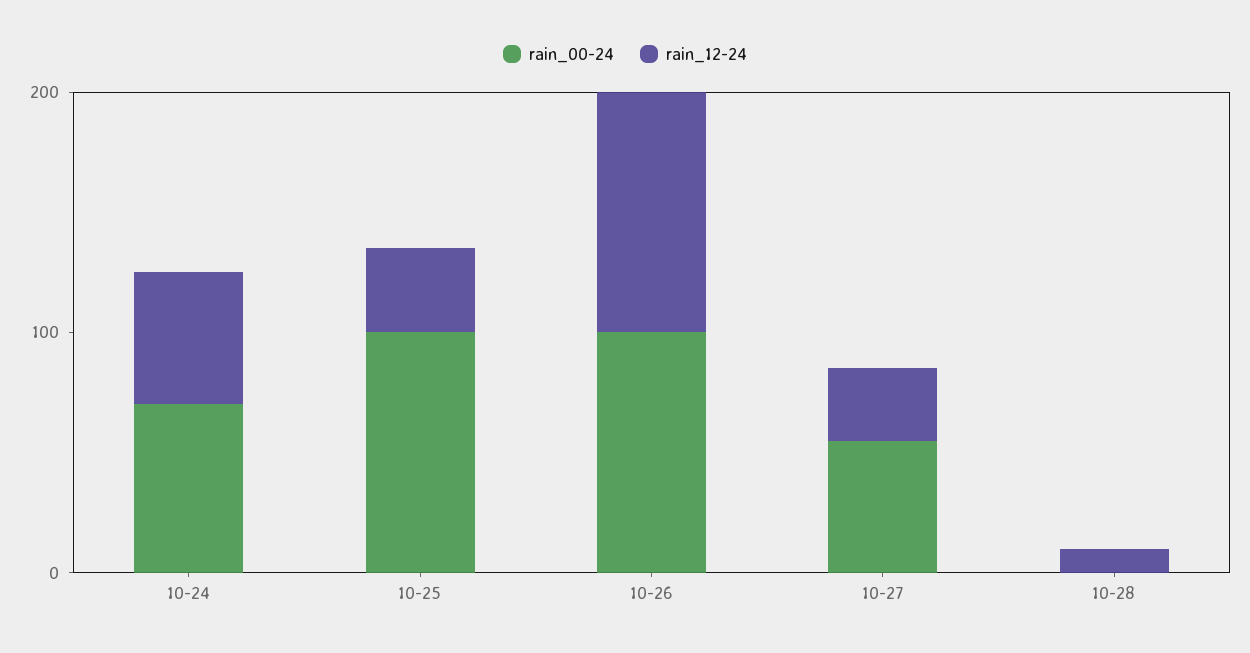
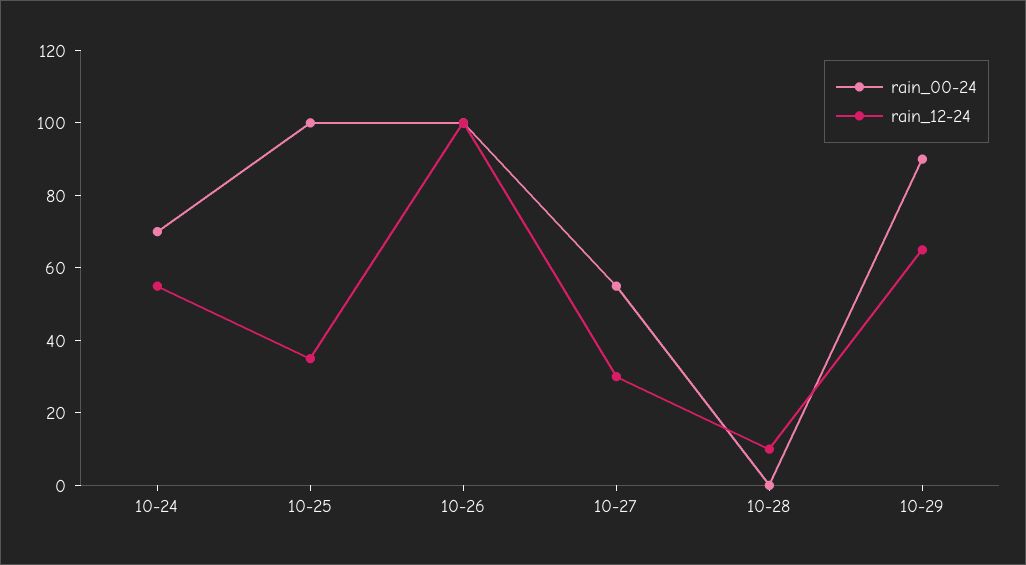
rain_00-24, 10-29: none -> 90
rain_12-24, 10-29: none -> 65

